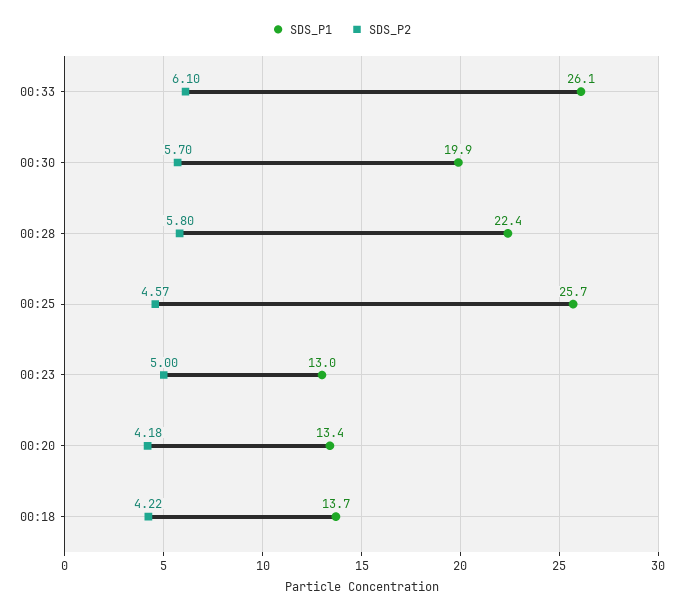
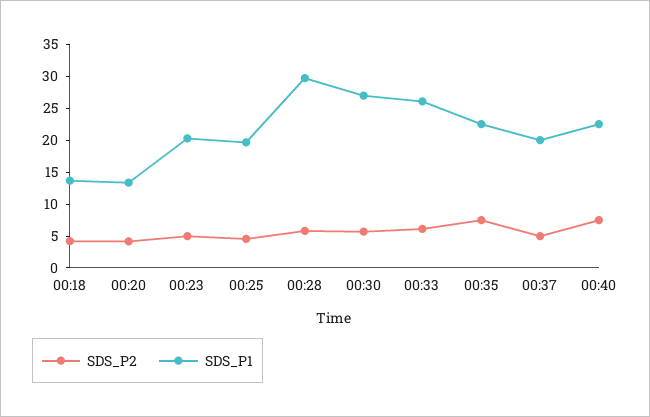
SDS_P1, 00:30: 19.9 -> 27.5
SDS_P1, 00:28: 22.4 -> 30
SDS_P1, 00:25: 25.7 -> 20
SDS_P1, 00:23: 13 -> 20
SDS_P2, 00:35: none -> 7.5
SDS_P1, 00:35: none -> 22.5
SDS_P2, 00:37: none -> 5
SDS_P1, 00:37: none -> 20
SDS_P2, 00:40: none -> 7.5
SDS_P1, 00:40: none -> 22.5

